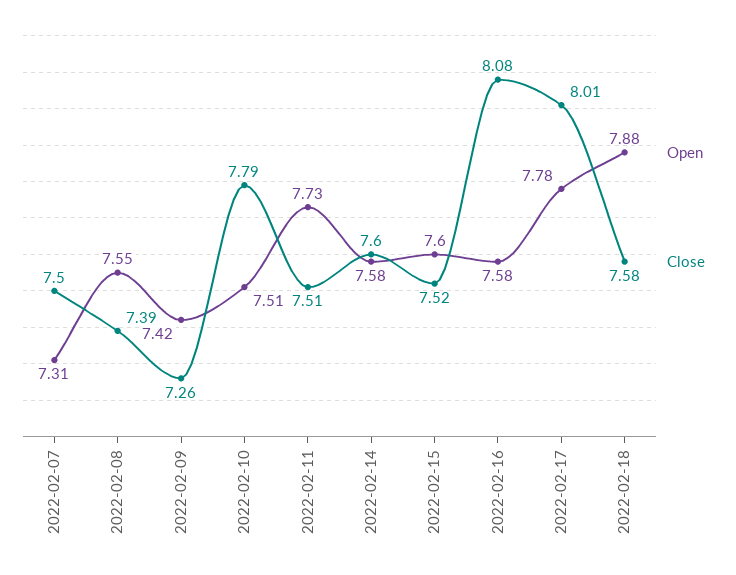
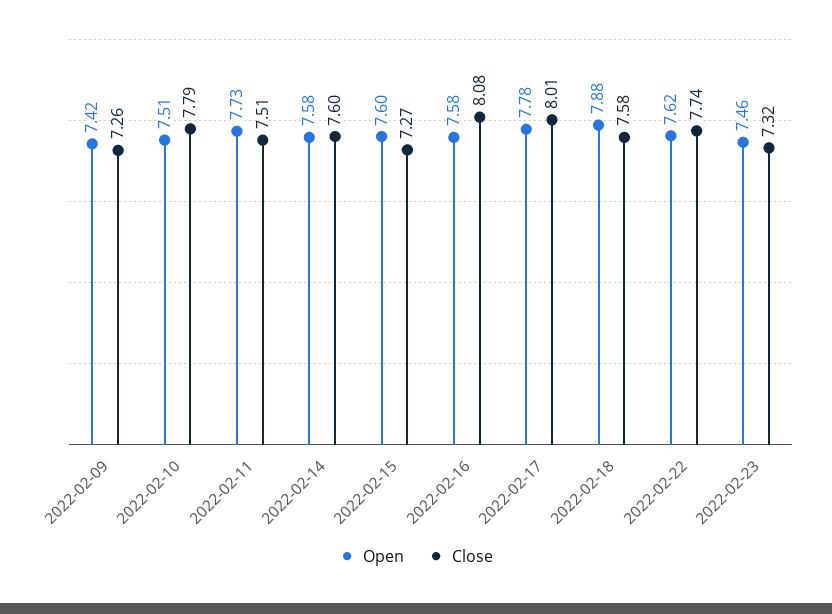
Open, 2022-02-07: 7.31 -> none
Close, 2022-02-07: 7.5 -> none
Open, 2022-02-08: 7.55 -> none
Close, 2022-02-08: 7.39 -> none
Close, 2022-02-15: 7.52 -> 7.27
Open, 2022-02-22: none -> 7.62
Close, 2022-02-22: none -> 7.74
Open, 2022-02-23: none -> 7.46
Close, 2022-02-23: none -> 7.32

